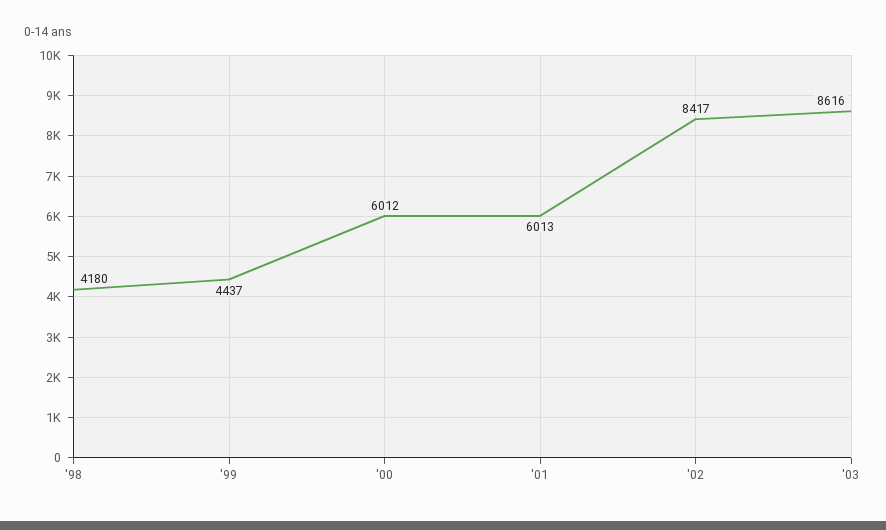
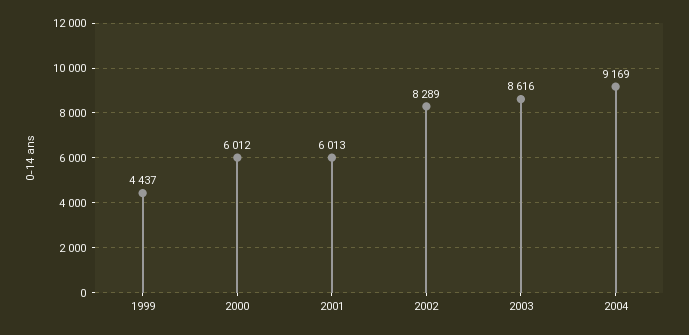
'98: 4180 -> none
'02: 8417 -> 8289
2004: none -> 9169

